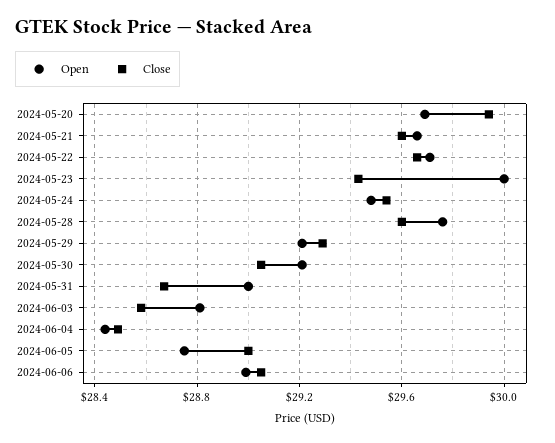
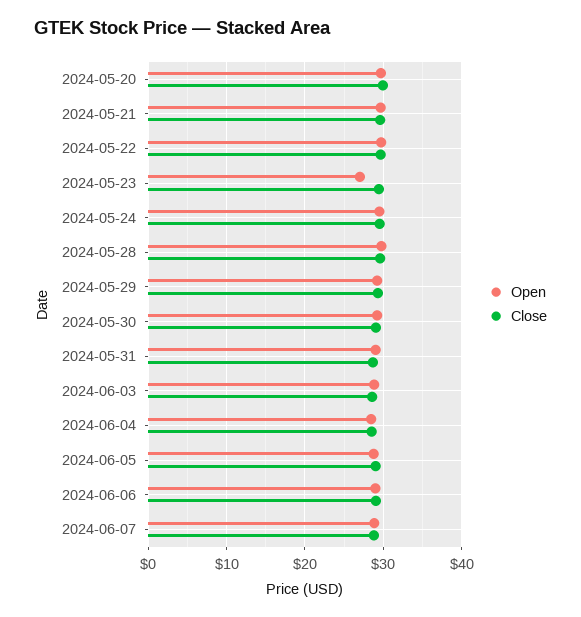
Open, 2024-05-23: 30 -> 27
Open, 2024-06-07: none -> 29
Close, 2024-06-07: none -> 29

